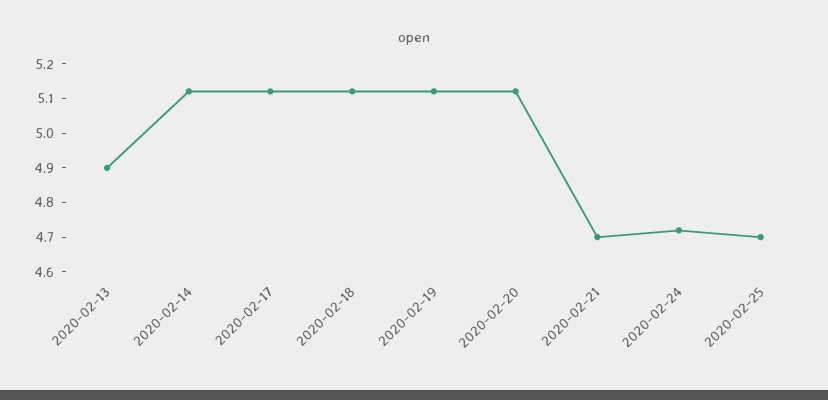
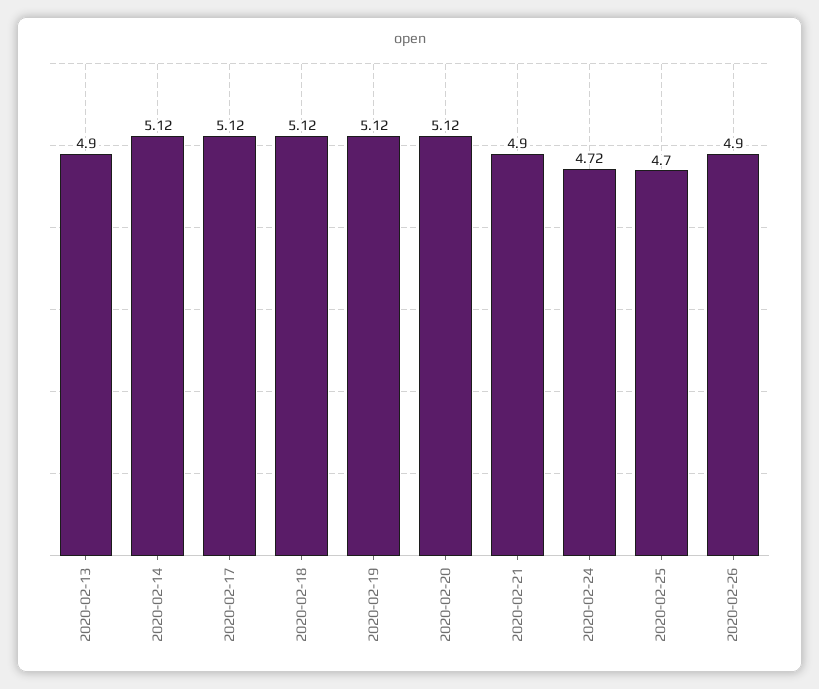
2020-02-21: 4.7 -> 4.9
2020-02-26: none -> 4.9

